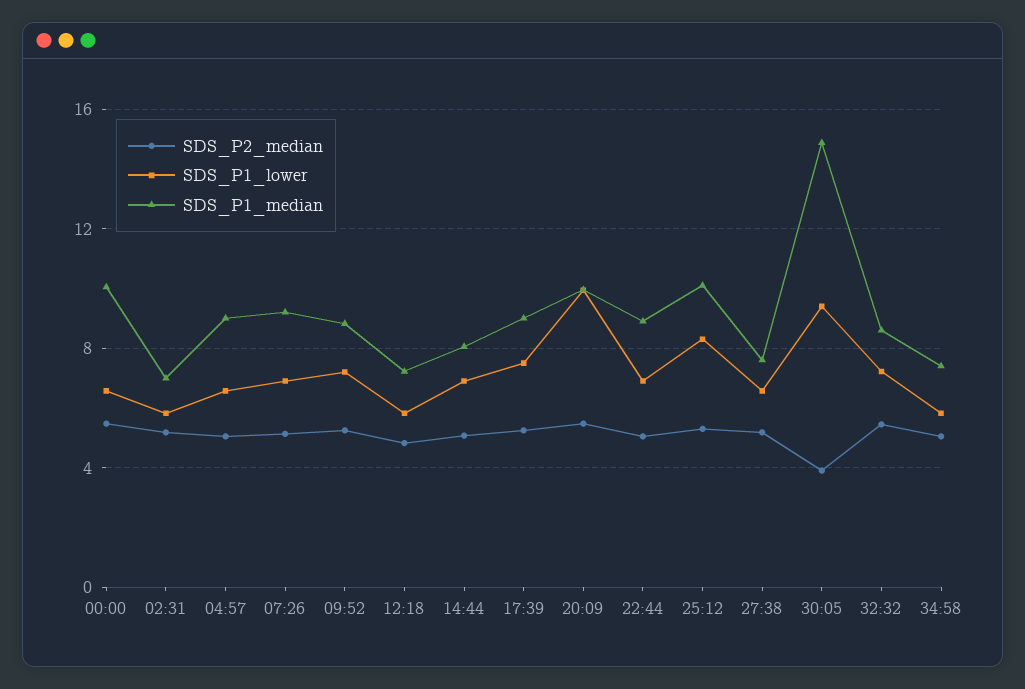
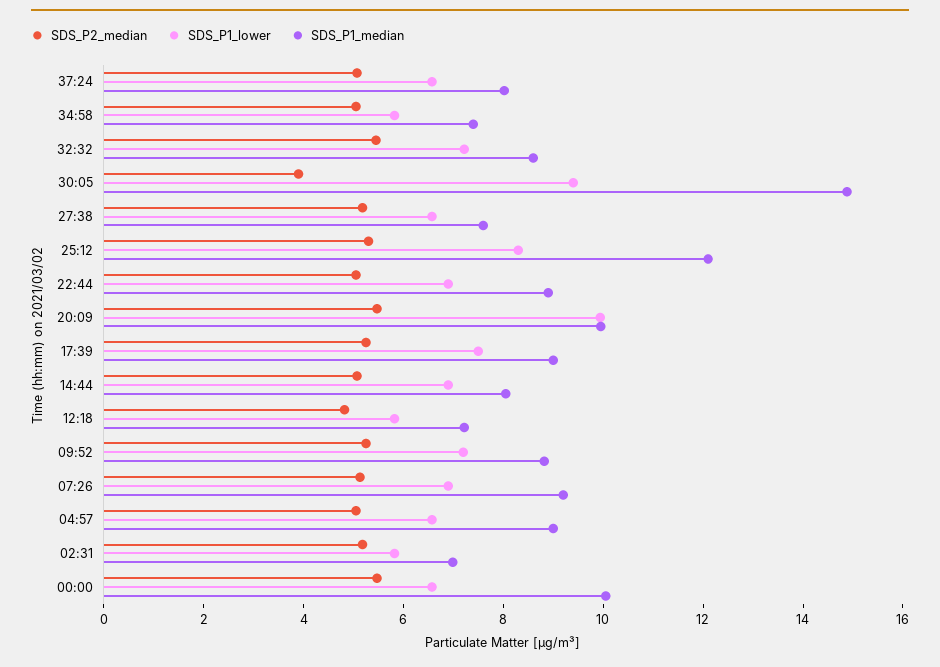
SDS_P1_median, 25:12: 10 -> 12
SDS_P2_median, 37:24: none -> 5
SDS_P1_lower, 37:24: none -> 6.5
SDS_P1_median, 37:24: none -> 8

